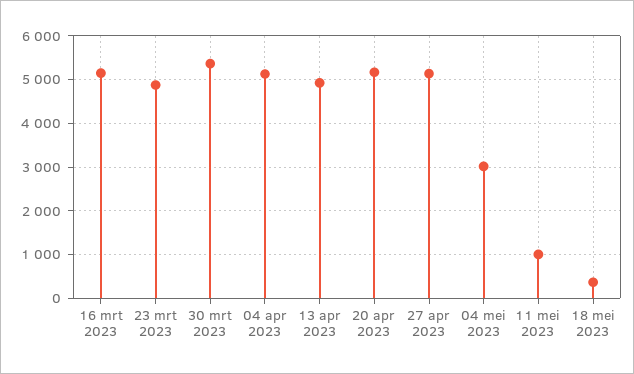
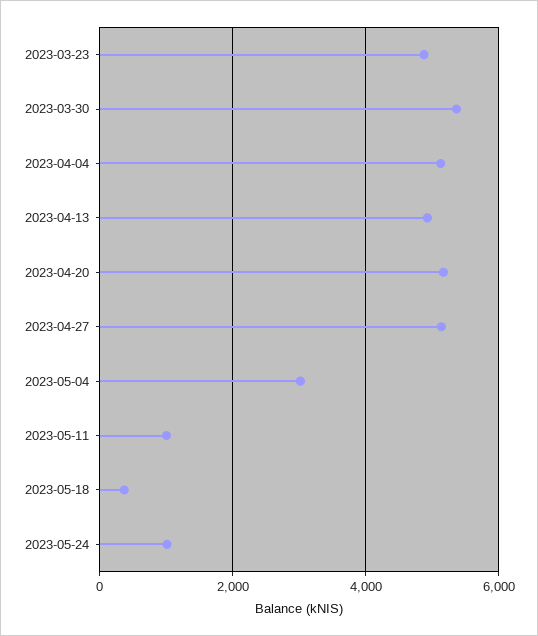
16 mrt 2023: 5200 -> none
2023-05-24: none -> 1000

